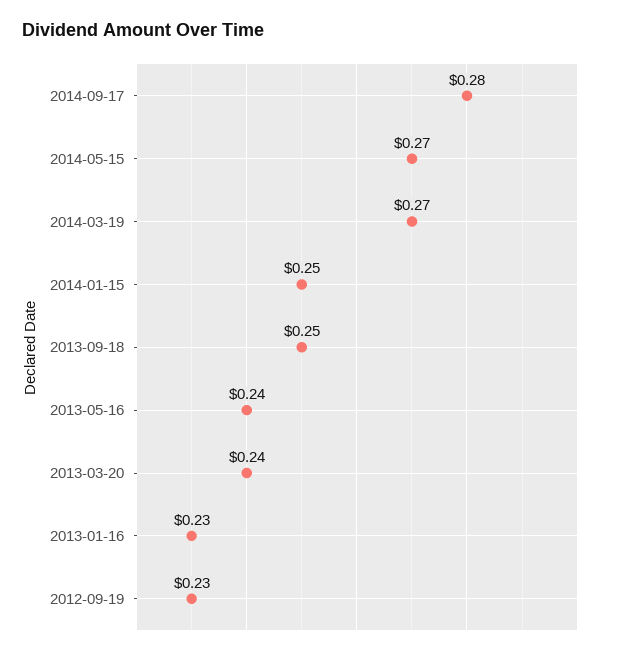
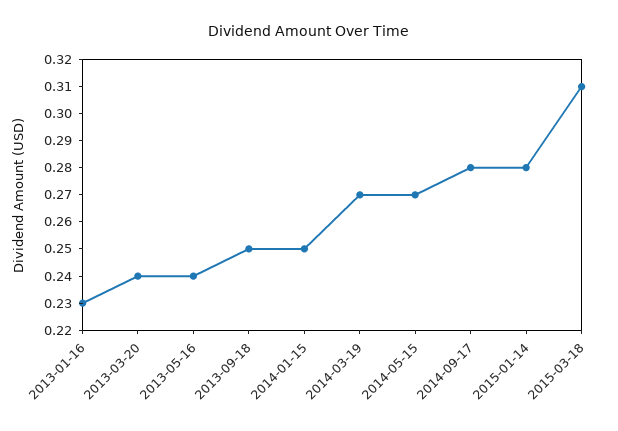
2012-09-19: 0.23 -> none
2015-01-14: none -> 0.28
2015-03-18: none -> 0.31

